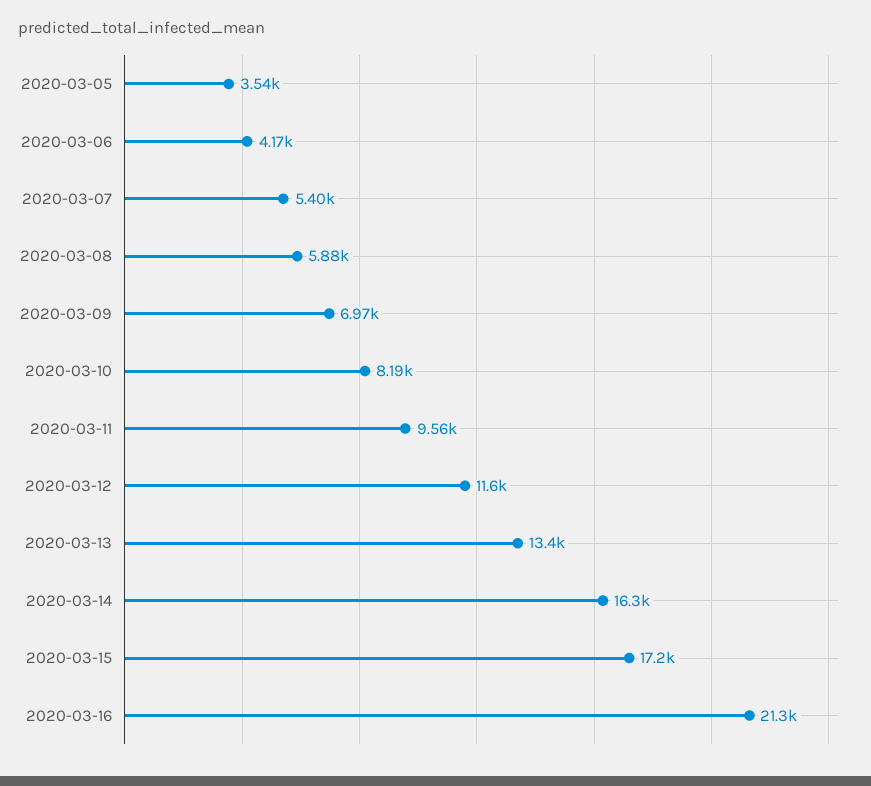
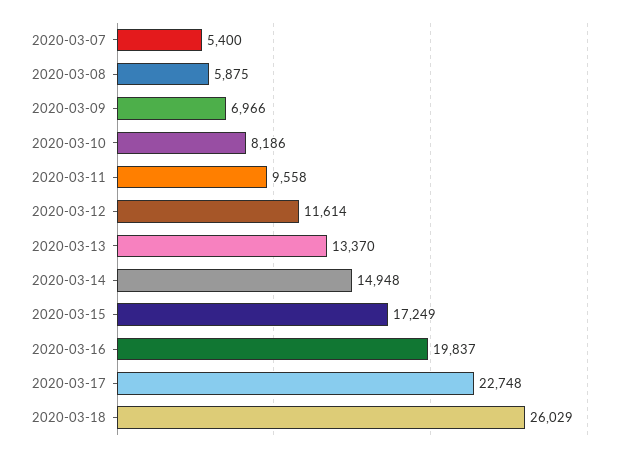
2020-03-05: 3540 -> none
2020-03-06: 4170 -> none
2020-03-14: 16300 -> 14948
2020-03-16: 21300 -> 19837
2020-03-17: none -> 22748
2020-03-18: none -> 26029

